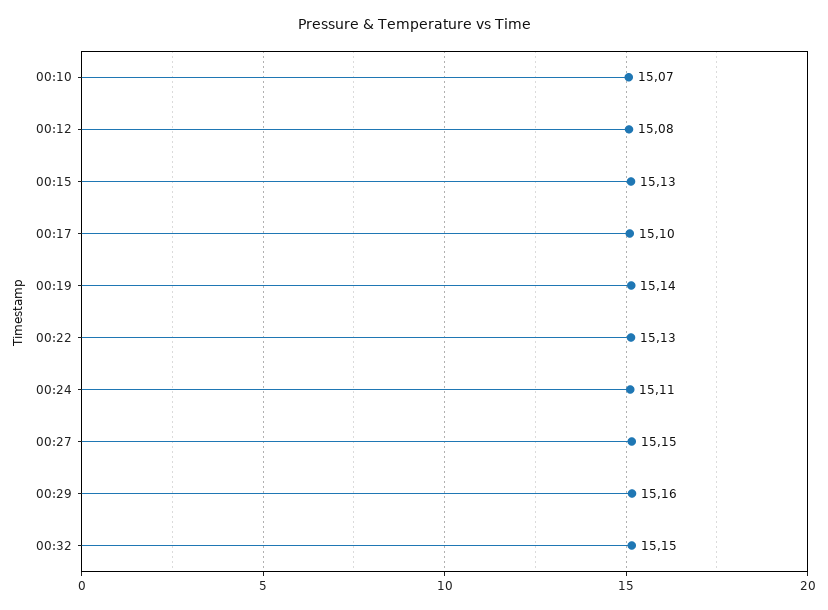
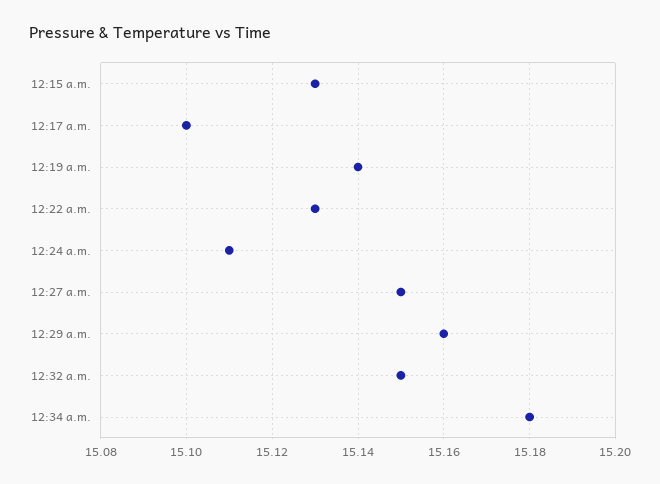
00:10: 15.07 -> none
00:12: 15.08 -> none
12:34 a.m.: none -> 15.18

